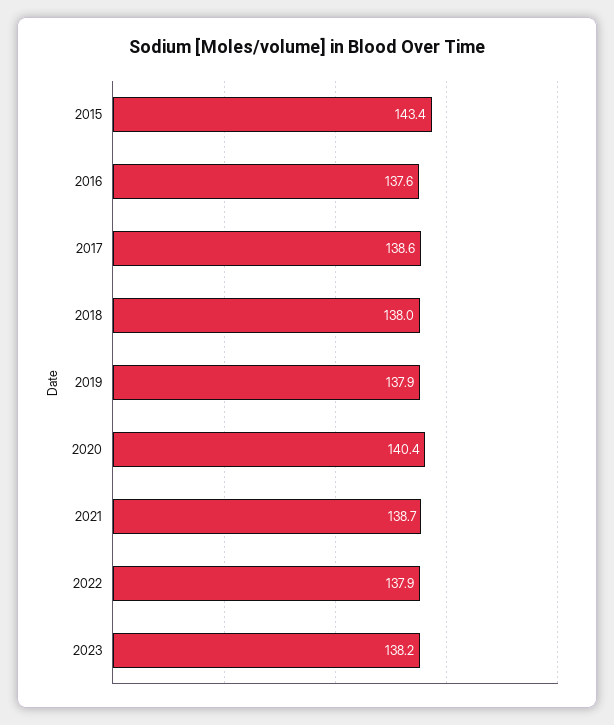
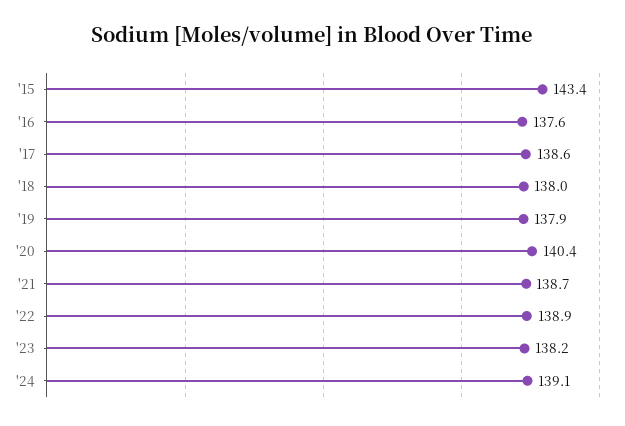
2022: 137.9 -> 138.9
'24: none -> 139.1

